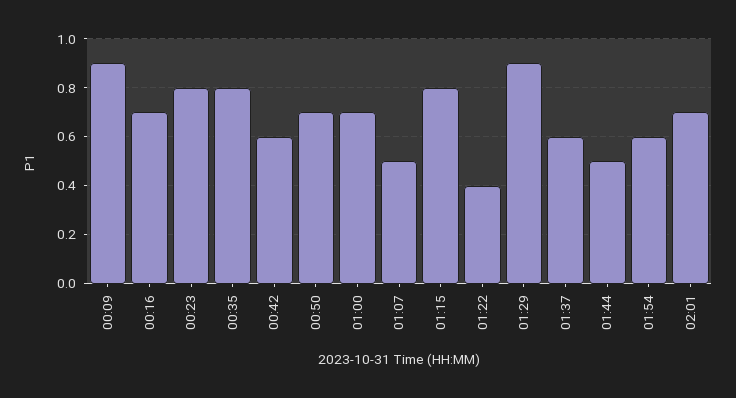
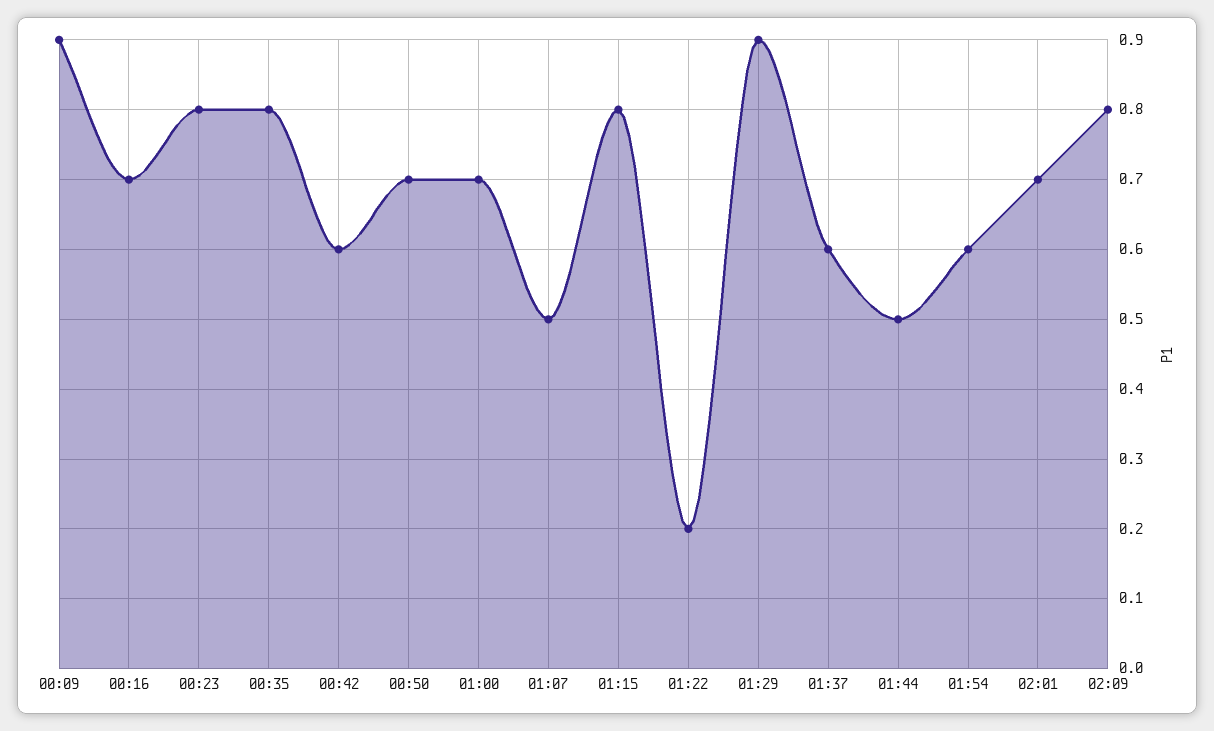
01:22: 0.4 -> 0.2
02:09: none -> 0.8

